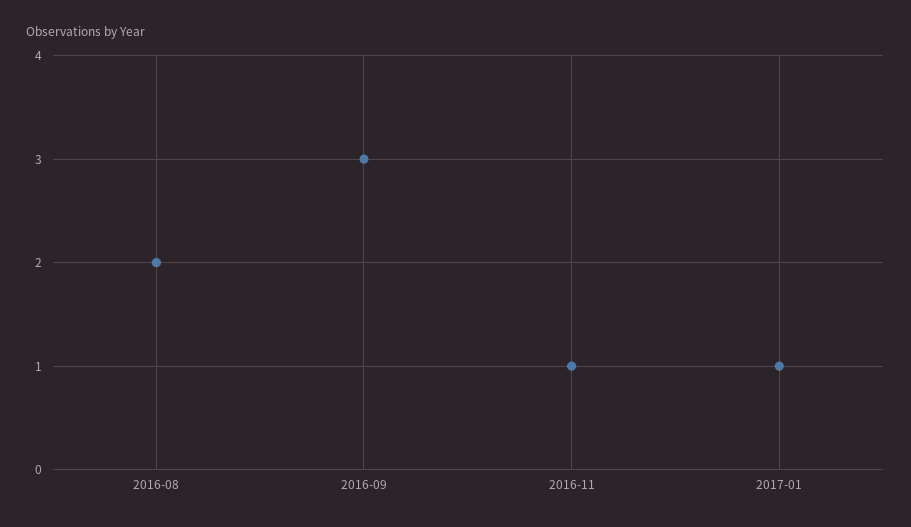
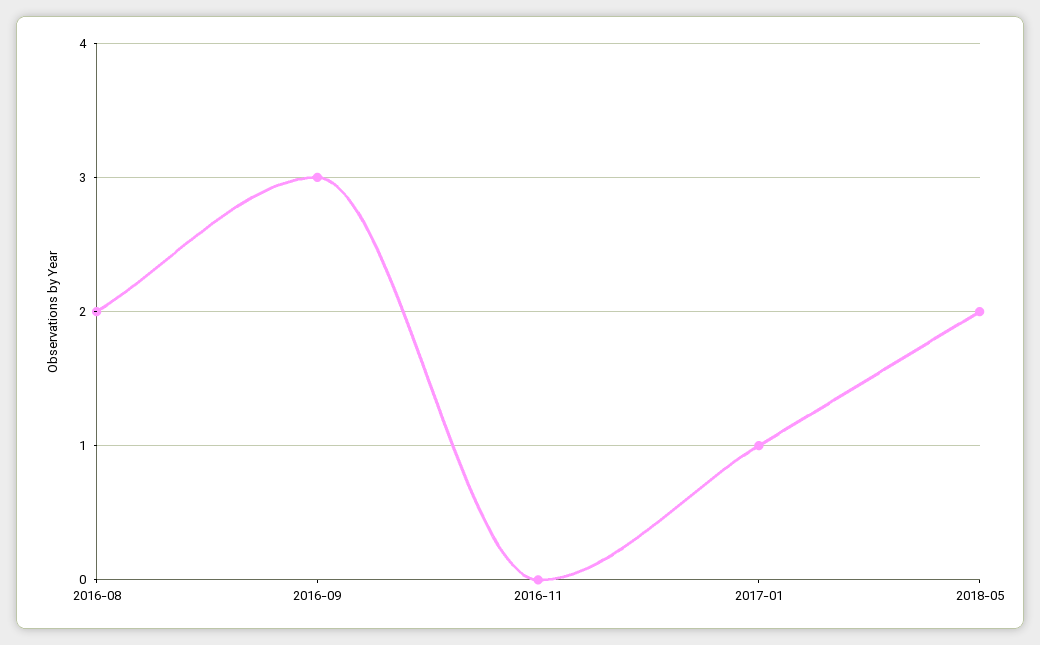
2016-11: 1 -> 0
2018-05: none -> 2

